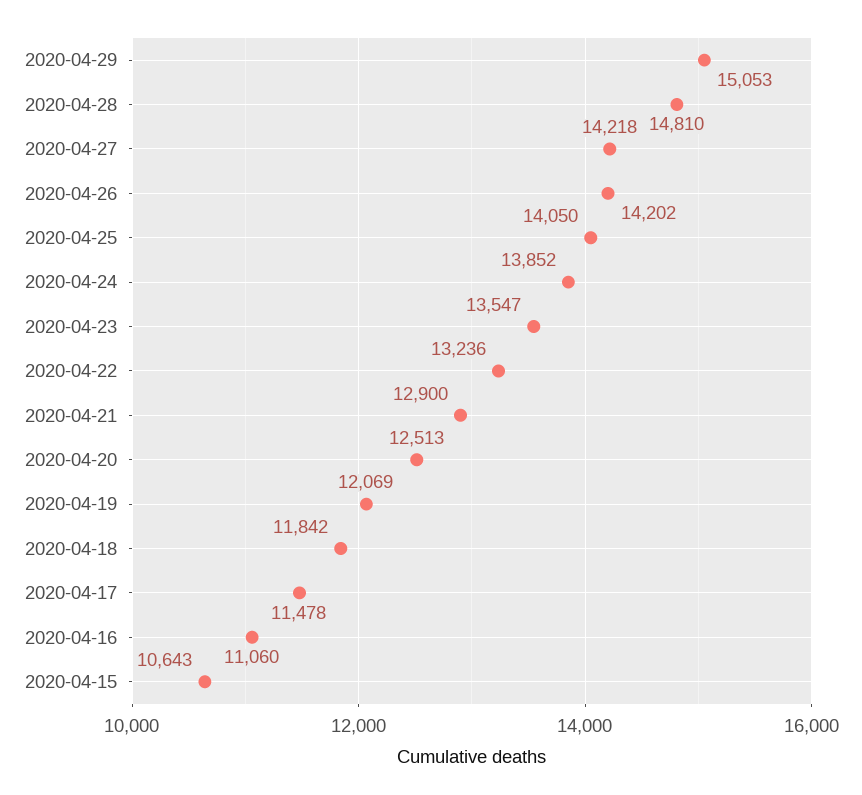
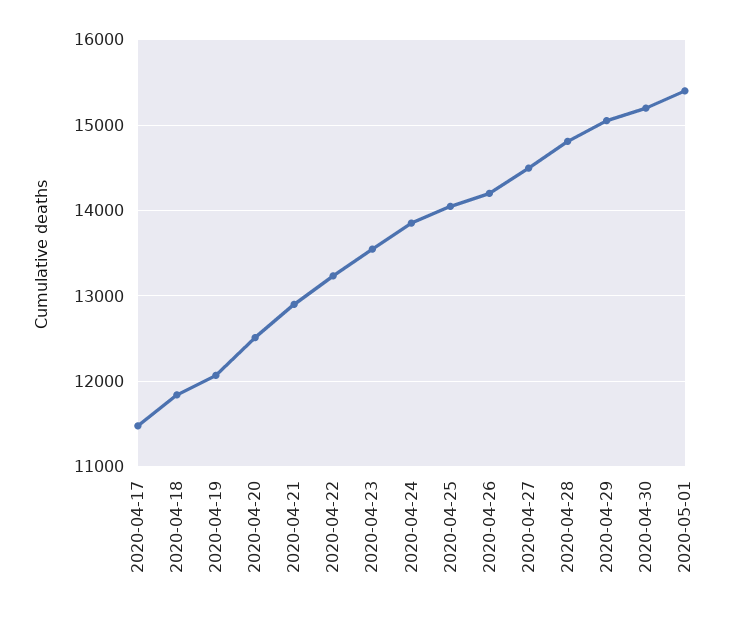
2020-04-27: 14218 -> 14500
2020-04-16: 11060 -> none
2020-04-15: 10643 -> none
2020-04-30: none -> 15200
2020-05-01: none -> 15400

